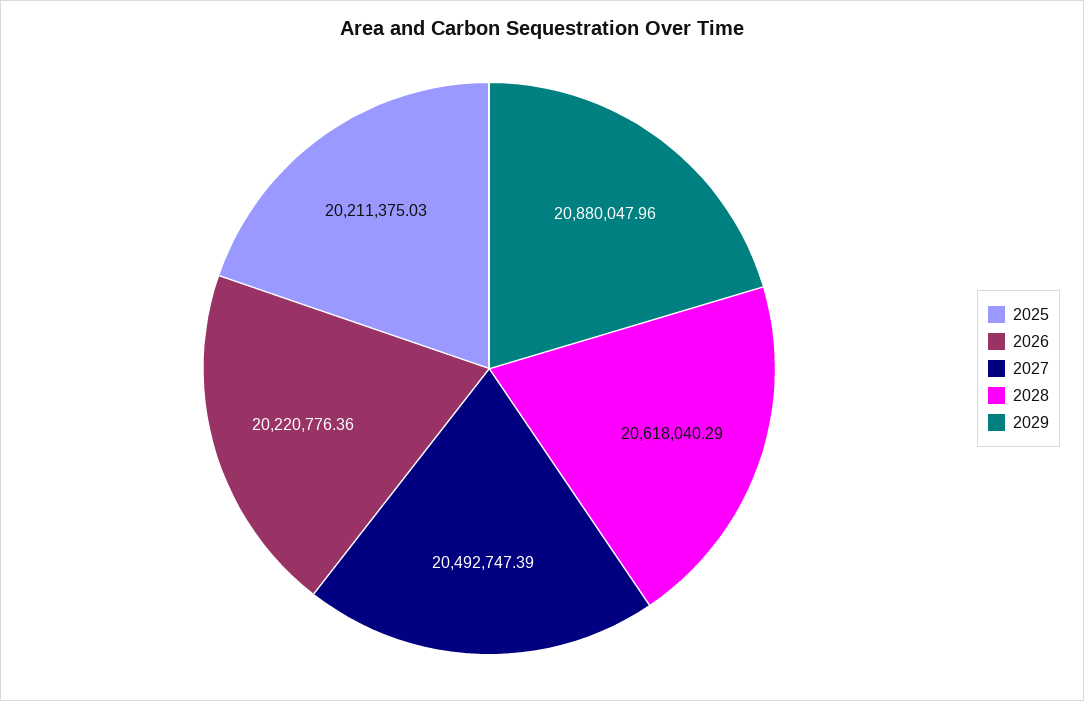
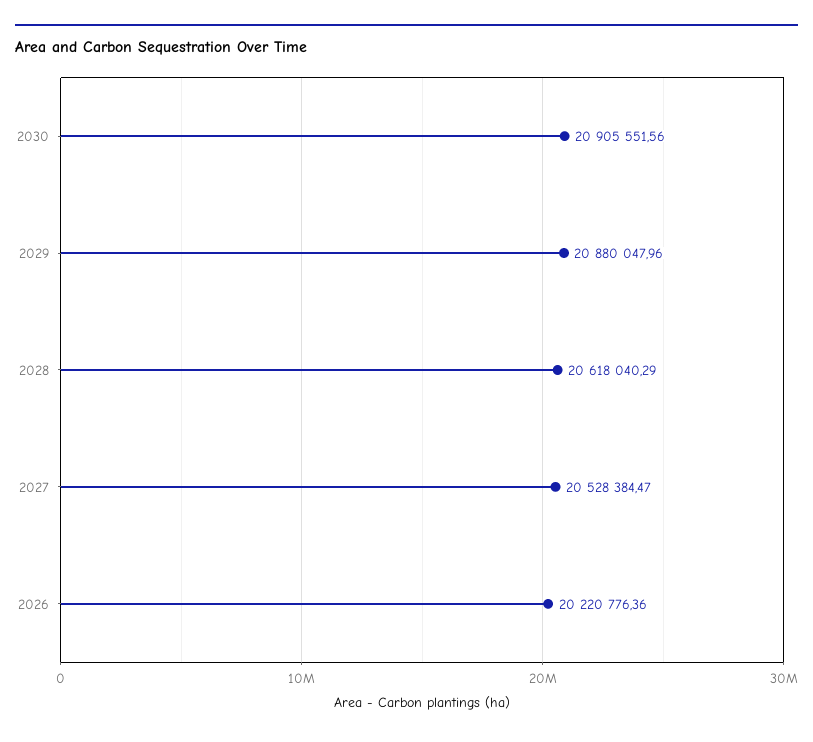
2025: 20211375.03 -> none
2027: 20492747.39 -> 20528384.47
2030: none -> 20905551.56

